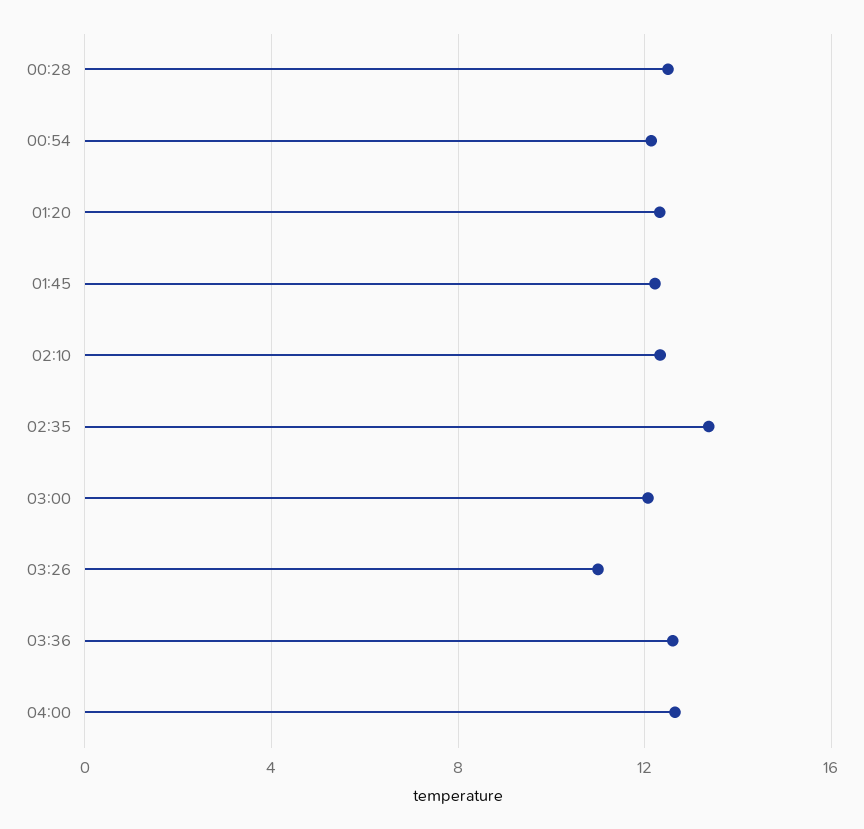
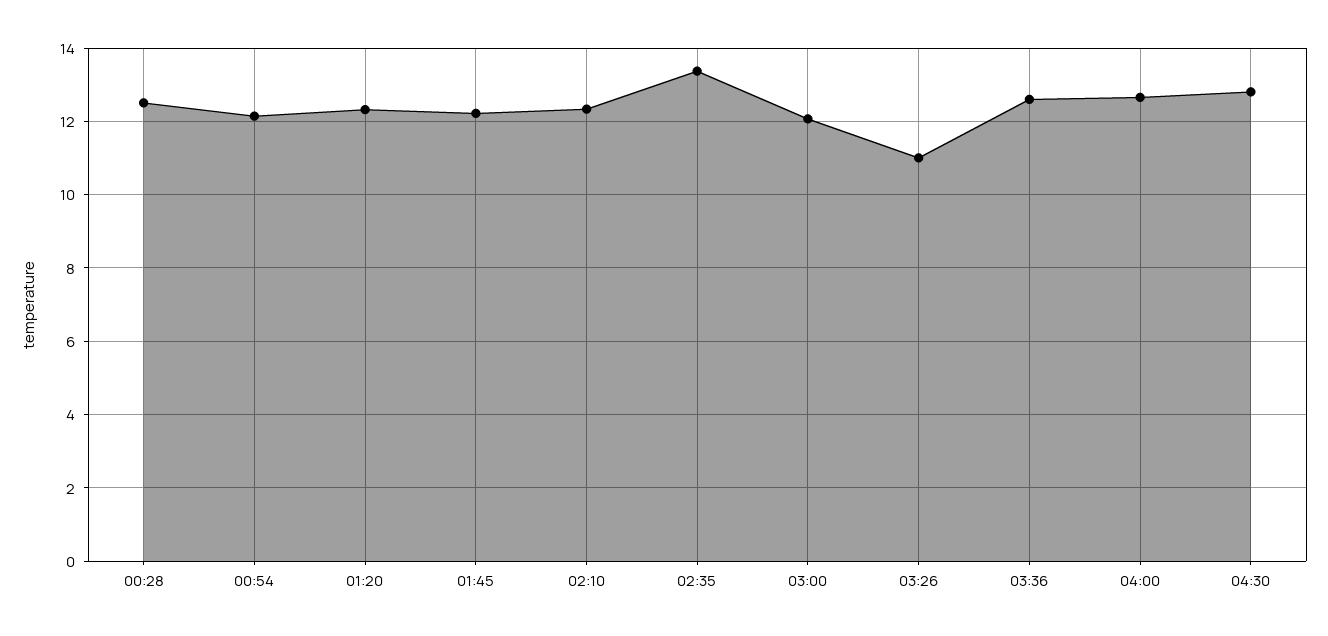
04:30: none -> 12.8

